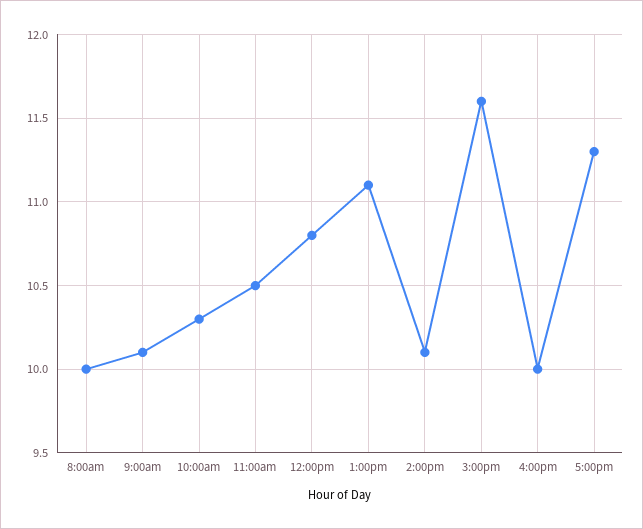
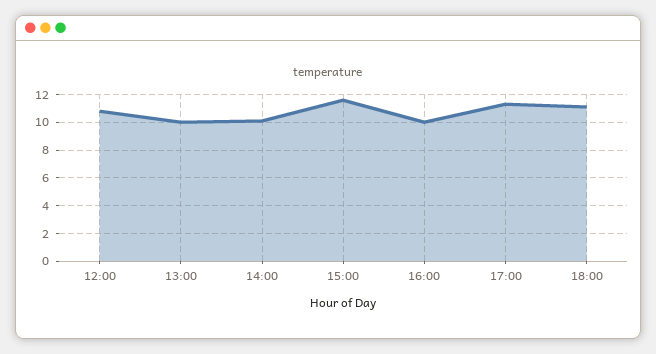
8:00am: 10 -> none
9:00am: 10.1 -> none
10:00am: 10.3 -> none
11:00am: 10.5 -> none
1:00pm: 11.1 -> 10
18:00: none -> 11

